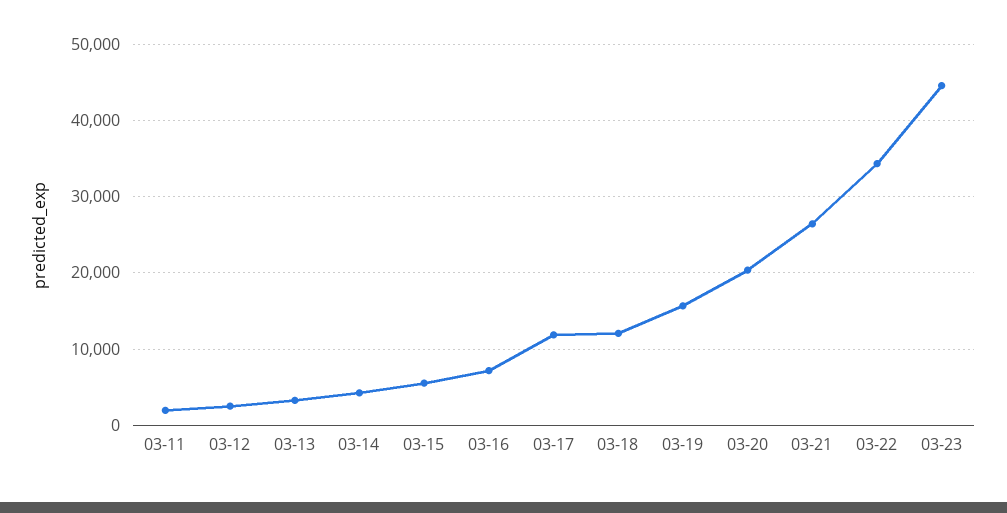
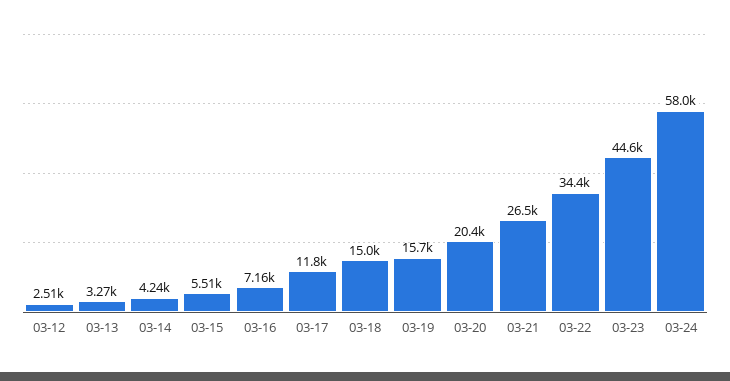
03-11: 2000 -> none
03-18: 12000 -> 15000
03-24: none -> 58000

